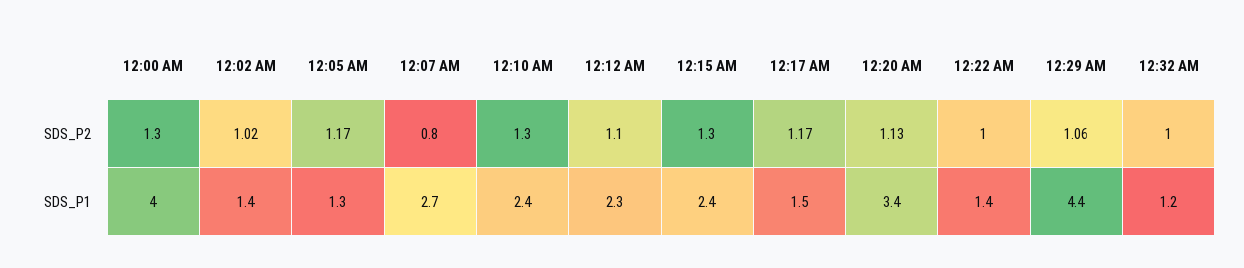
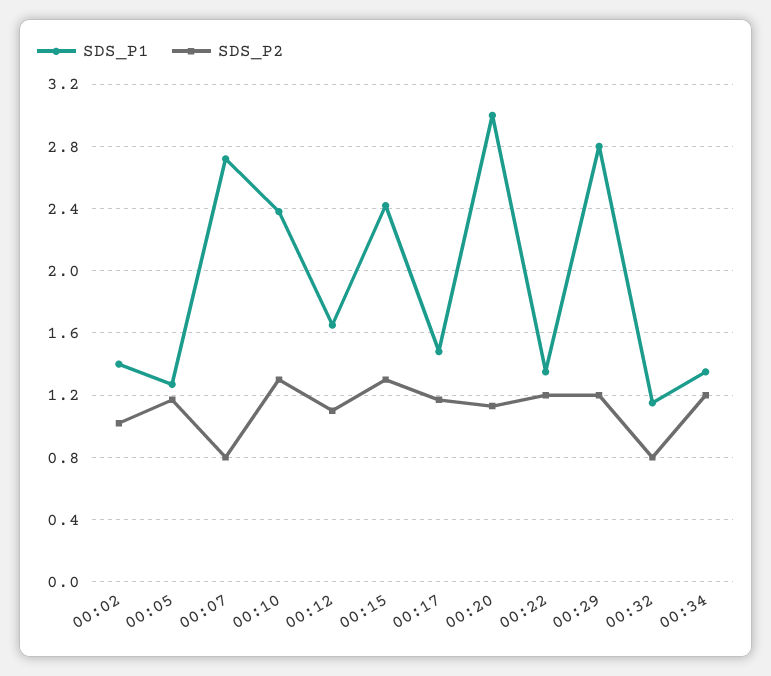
SDS_P2, 12:00 AM: 1.3 -> none
SDS_P2, 12:22 AM: 1 -> 1.2
SDS_P2, 12:29 AM: 1.06 -> 1.2
SDS_P2, 12:32 AM: 1 -> 0.8
SDS_P1, 12:00 AM: 4 -> none
SDS_P1, 12:12 AM: 2.3 -> 1.65
SDS_P1, 12:20 AM: 3.4 -> 3
SDS_P1, 12:29 AM: 4.4 -> 2.8
SDS_P1, 00:34: none -> 1.35
SDS_P2, 00:34: none -> 1.2

